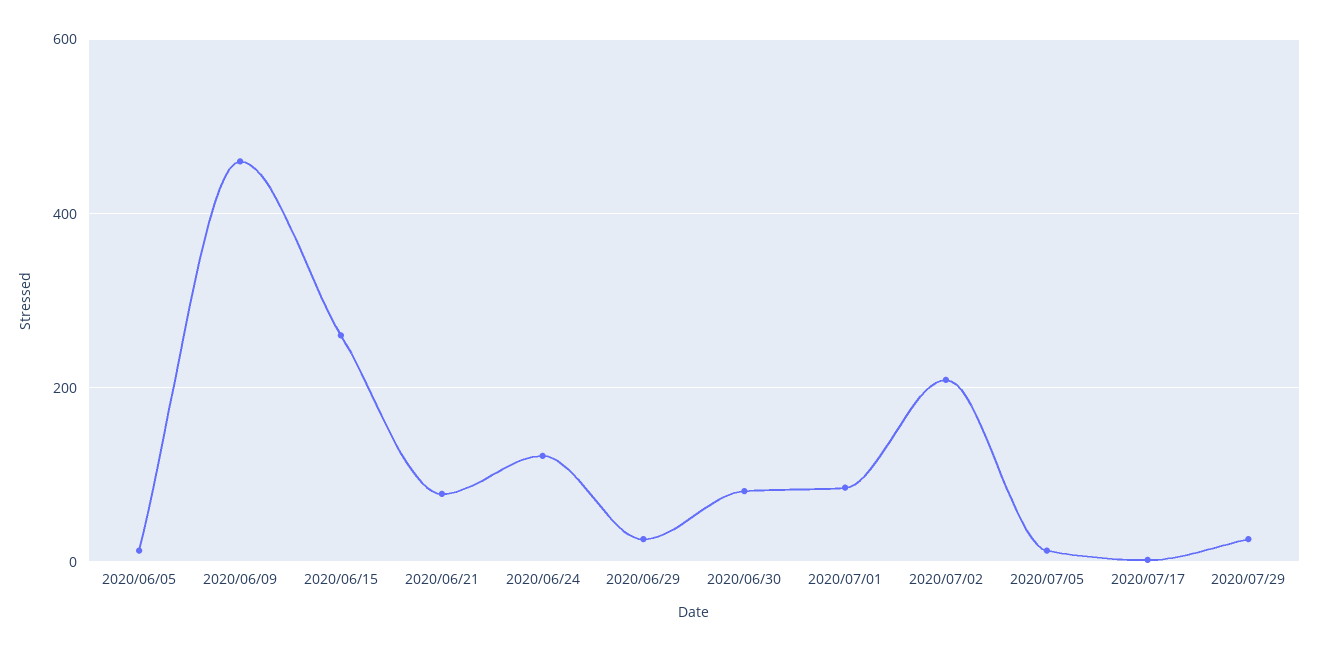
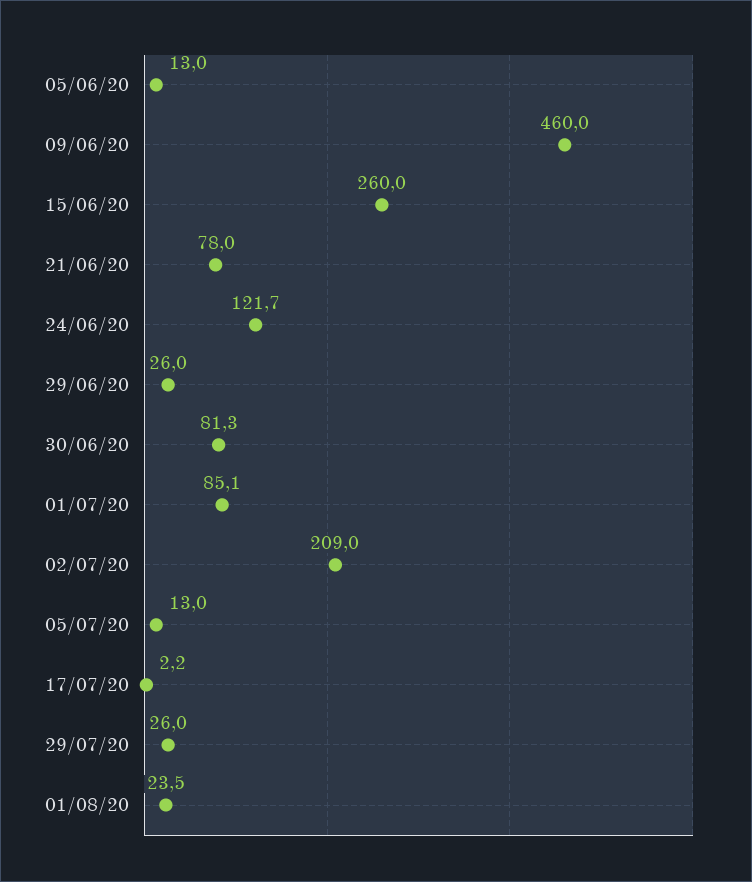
01/08/20: none -> 23.5

